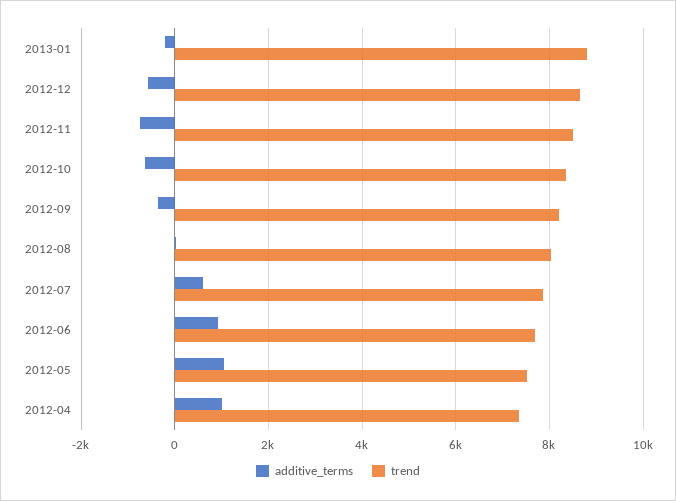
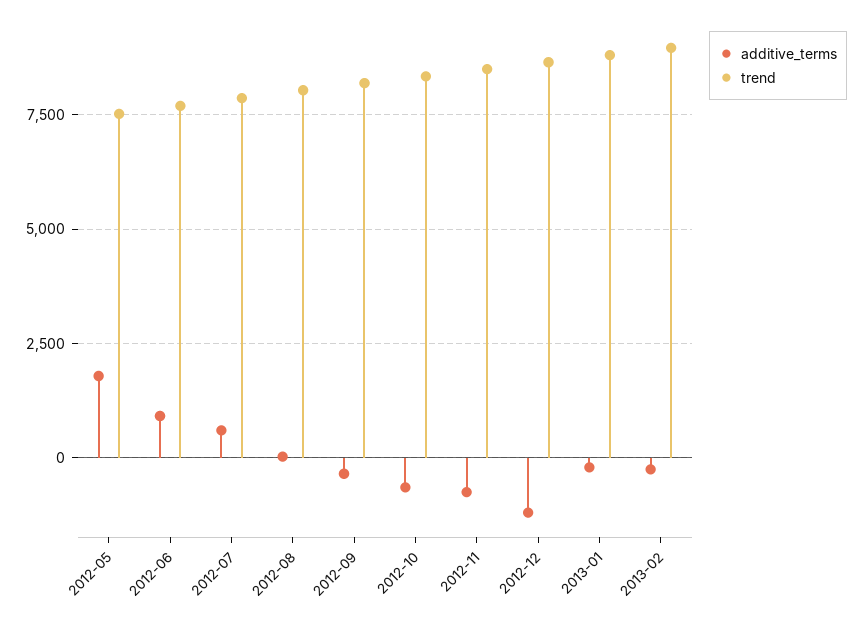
additive_terms, 2012-12: -600 -> -1250
additive_terms, 2012-05: 1000 -> 1750
additive_terms, 2012-04: 1000 -> none
trend, 2012-04: 7400 -> none
additive_terms, 2013-02: none -> -250
trend, 2013-02: none -> 9000

